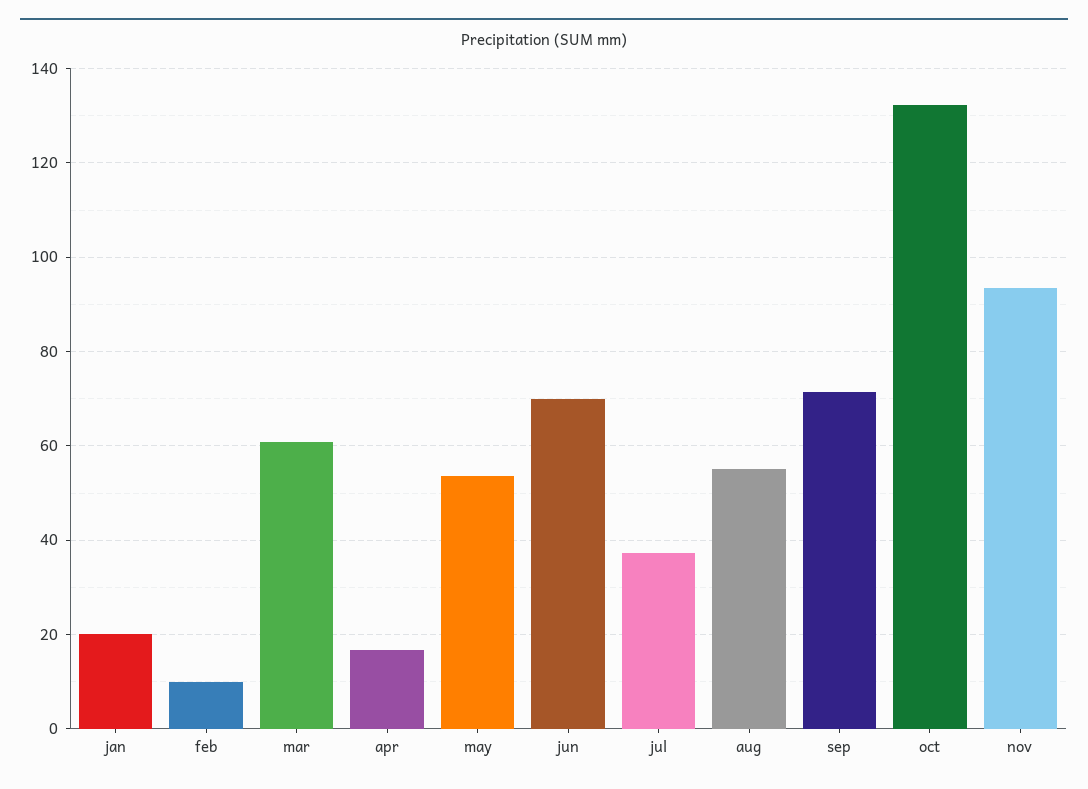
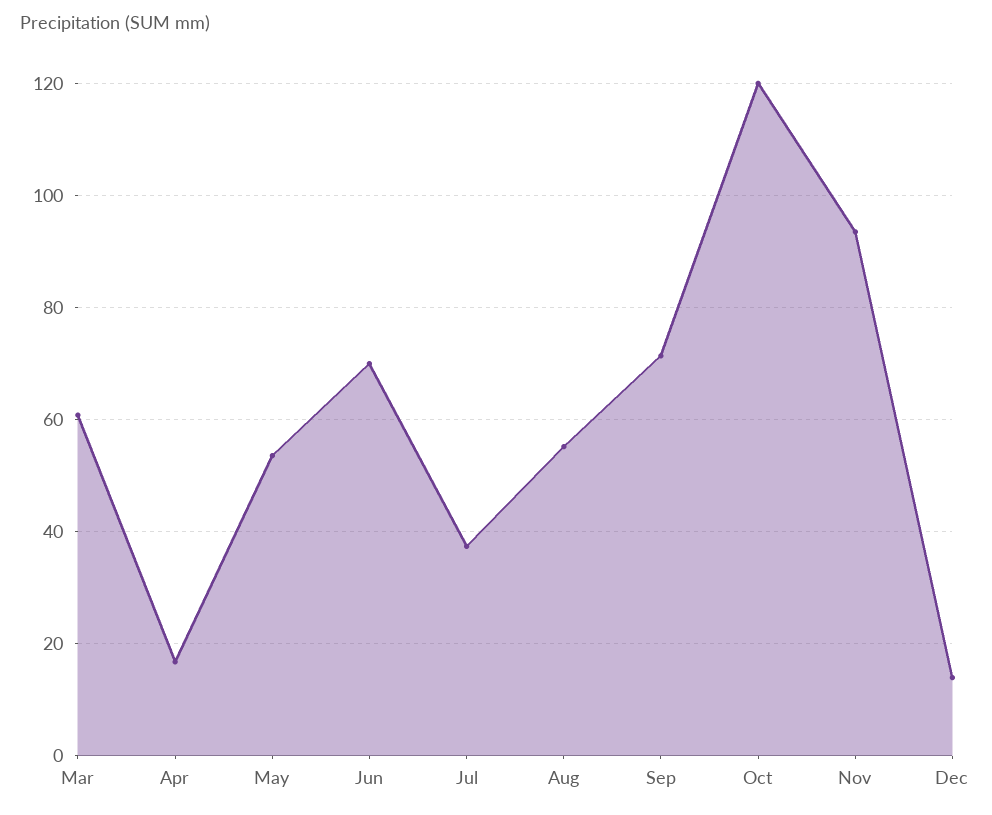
jan: 20 -> none
feb: 10 -> none
oct: 132 -> 120
Dec: none -> 14

